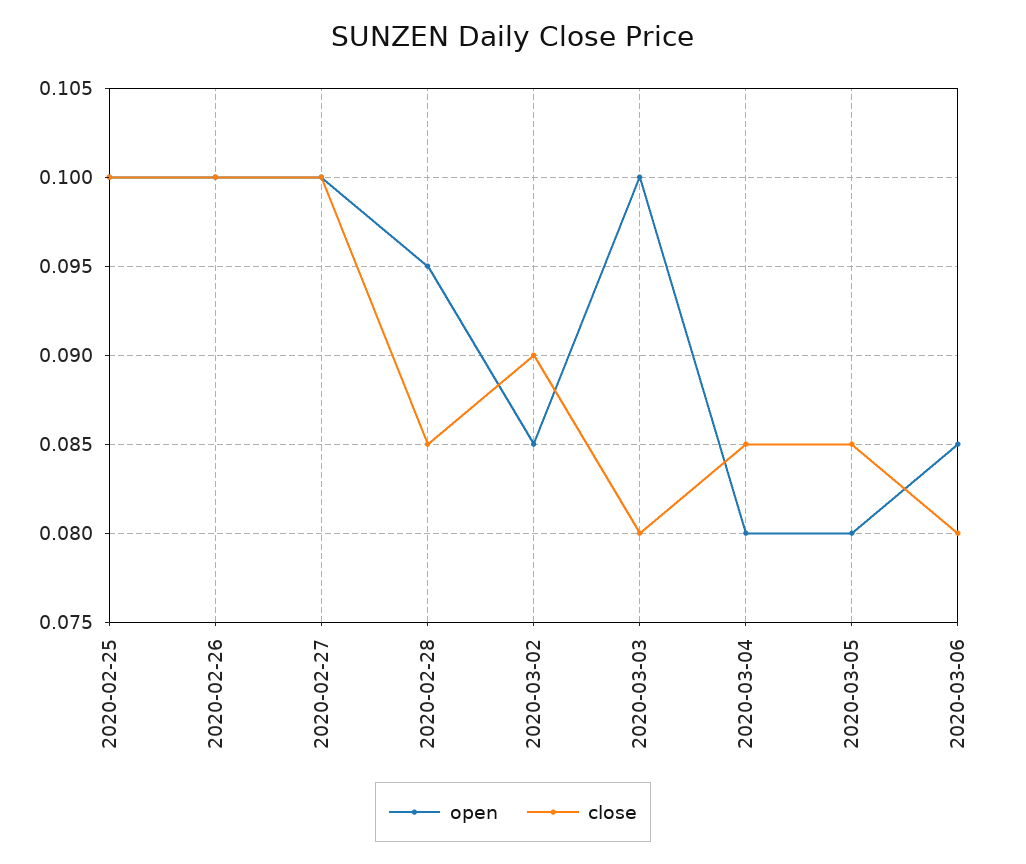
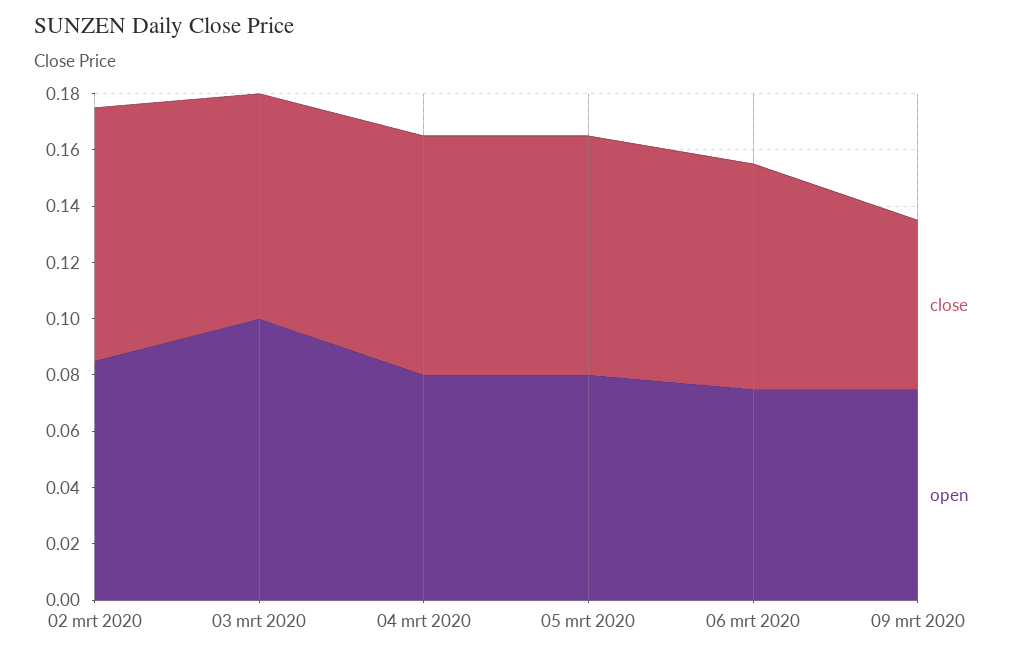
open, 2020-02-25: 0.1 -> none
close, 2020-02-25: 0.1 -> none
open, 2020-02-26: 0.1 -> none
close, 2020-02-26: 0.1 -> none
open, 2020-02-27: 0.1 -> none
close, 2020-02-27: 0.1 -> none
open, 2020-02-28: 0.095 -> none
close, 2020-02-28: 0.085 -> none
open, 2020-03-06: 0.085 -> 0.075
close, 09 mrt 2020: none -> 0.06
open, 09 mrt 2020: none -> 0.075

